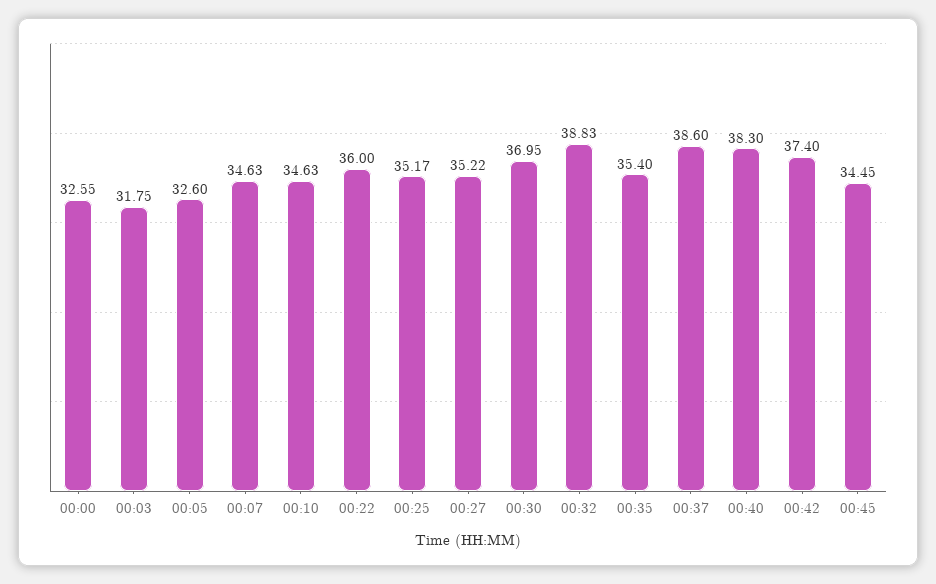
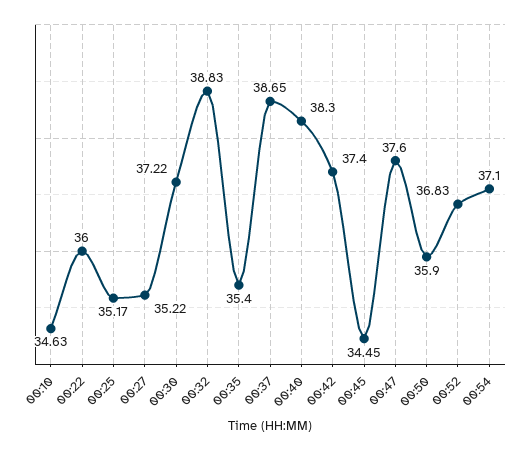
00:00: 32.55 -> none
00:03: 31.75 -> none
00:05: 32.6 -> none
00:07: 34.63 -> none
00:30: 36.95 -> 37.22
00:37: 38.6 -> 38.65
00:47: none -> 37.6
00:50: none -> 35.9
00:52: none -> 36.83
00:54: none -> 37.1

